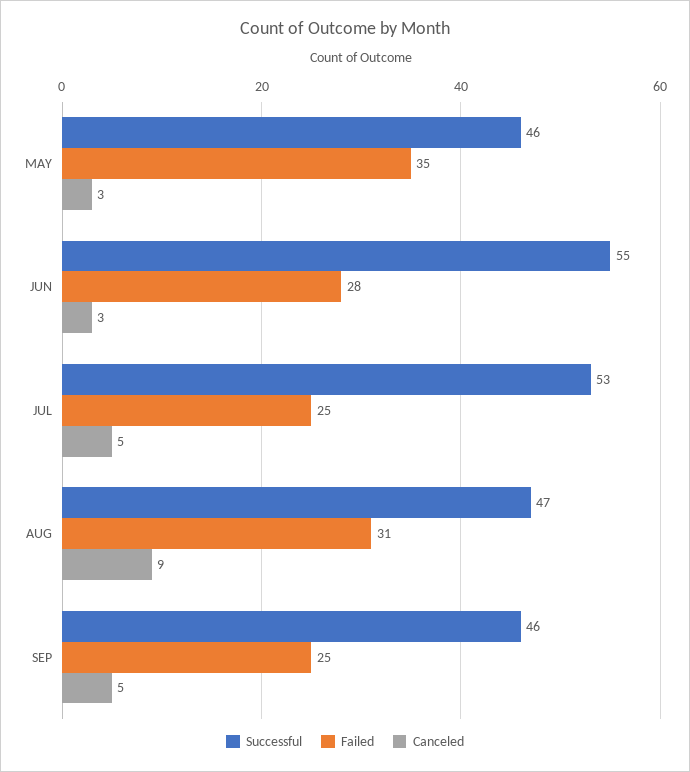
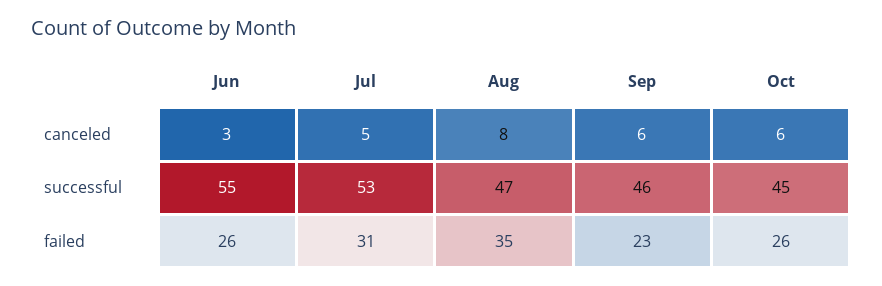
Successful, MAY: 46 -> none
Failed, MAY: 35 -> none
Canceled, MAY: 3 -> none
Failed, JUN: 28 -> 26
Failed, JUL: 25 -> 31
Failed, AUG: 31 -> 35
Canceled, AUG: 9 -> 8
Failed, SEP: 25 -> 23
Canceled, SEP: 5 -> 6
Canceled, Oct: none -> 6
Successful, Oct: none -> 45
Failed, Oct: none -> 26

